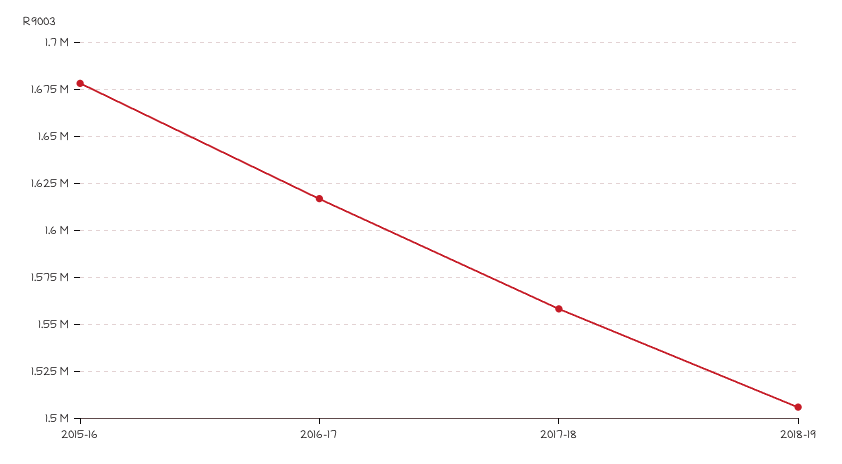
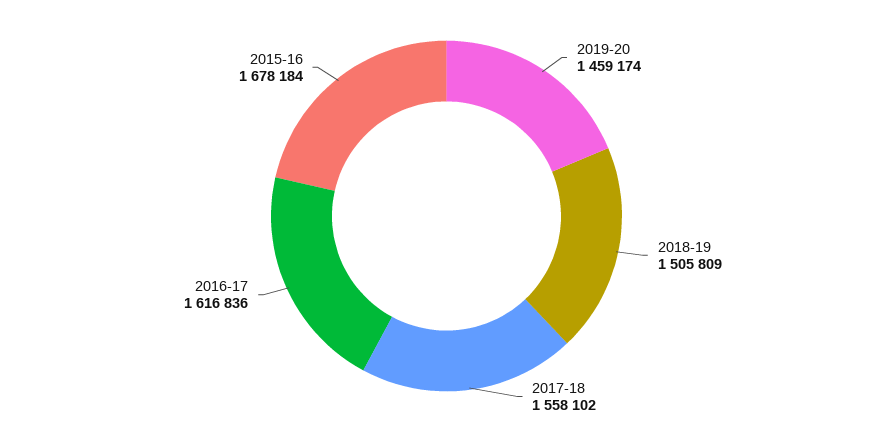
2019-20: none -> 1459174

